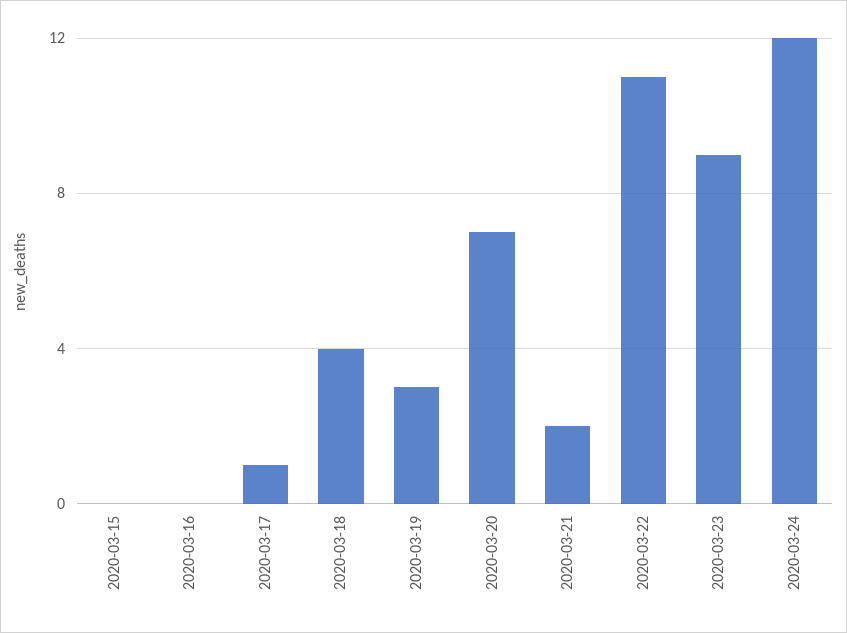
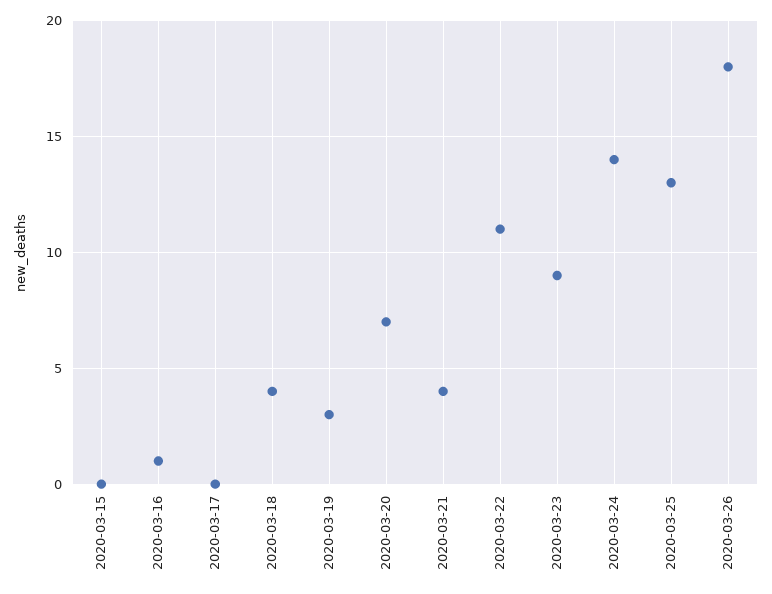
2020-03-16: 0 -> 1
2020-03-17: 1 -> 0
2020-03-21: 2 -> 4
2020-03-24: 12 -> 14
2020-03-25: none -> 13
2020-03-26: none -> 18

